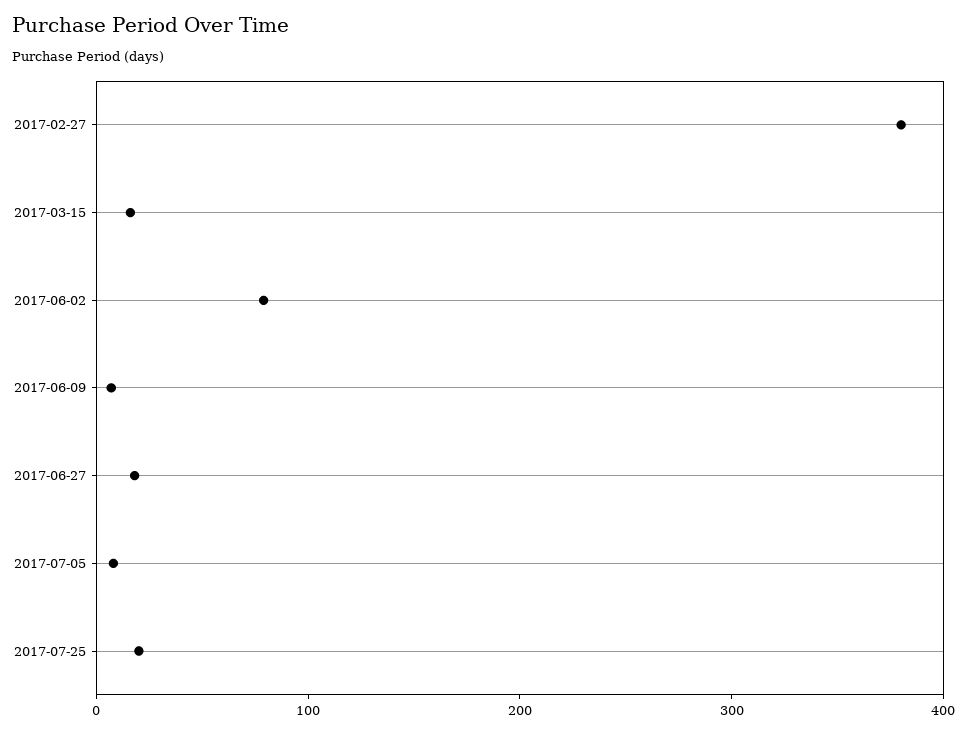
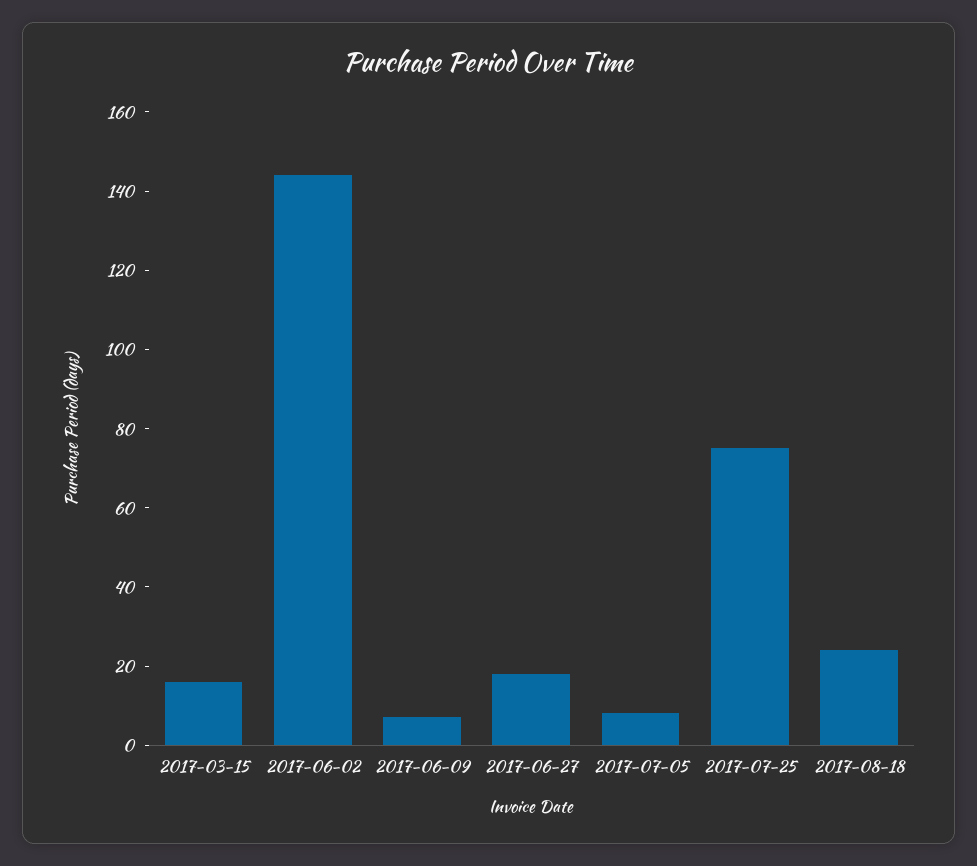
2017-02-27: 380 -> none
2017-06-02: 80 -> 145
2017-07-25: 20 -> 75
2017-08-18: none -> 25

